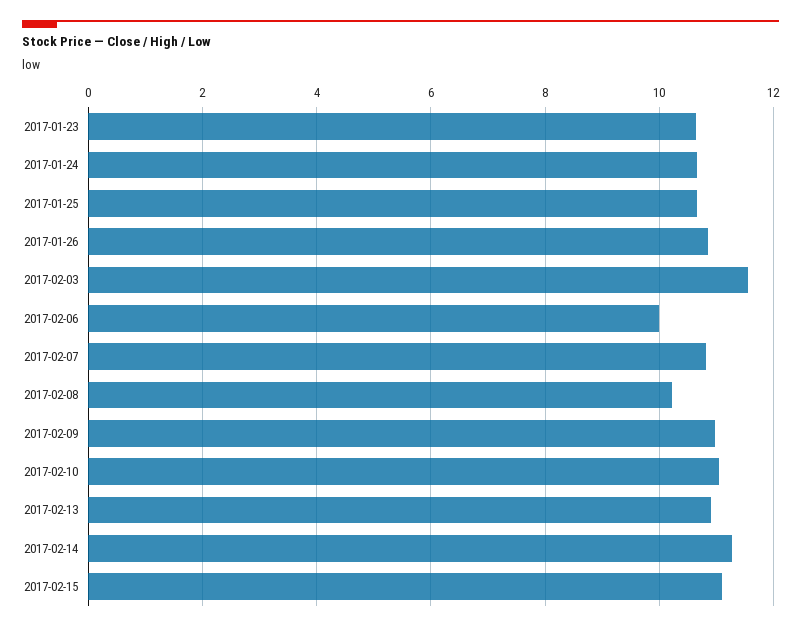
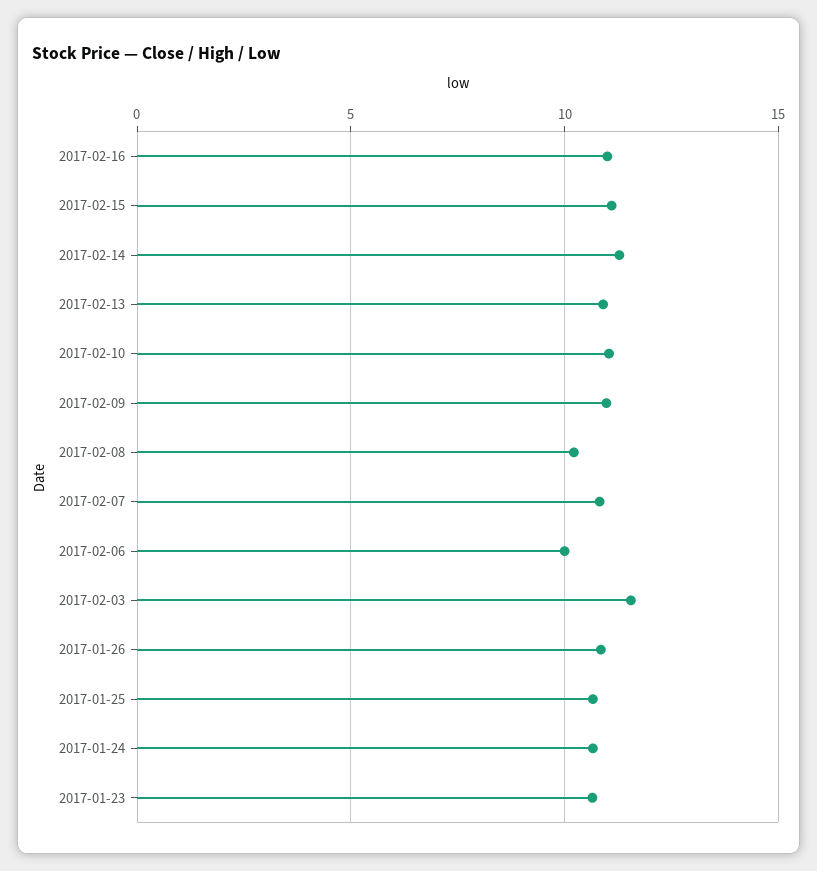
2017-02-16: none -> 11

